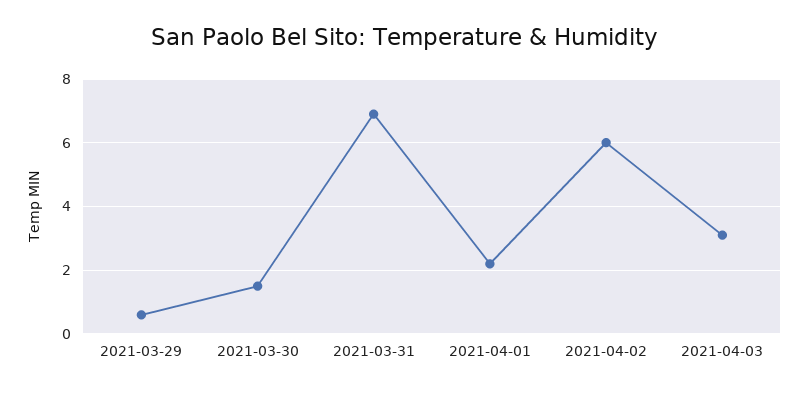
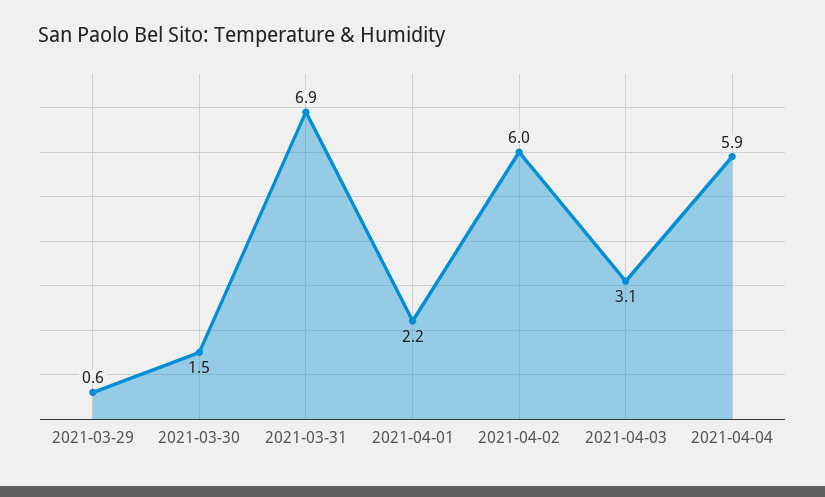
2021-04-04: none -> 5.9

